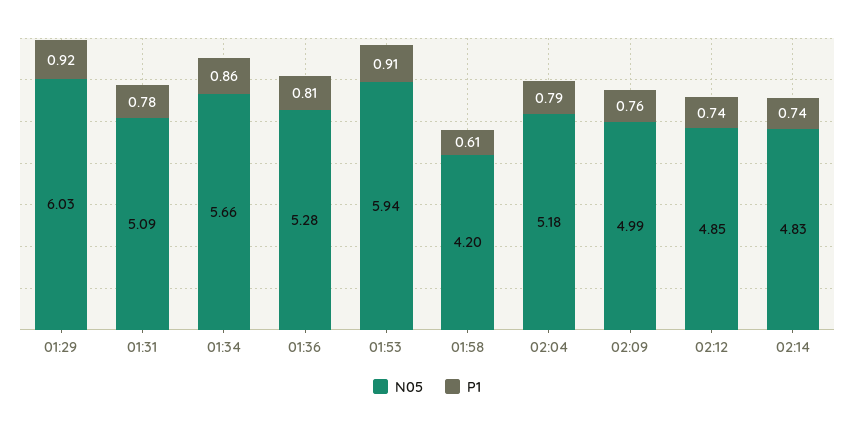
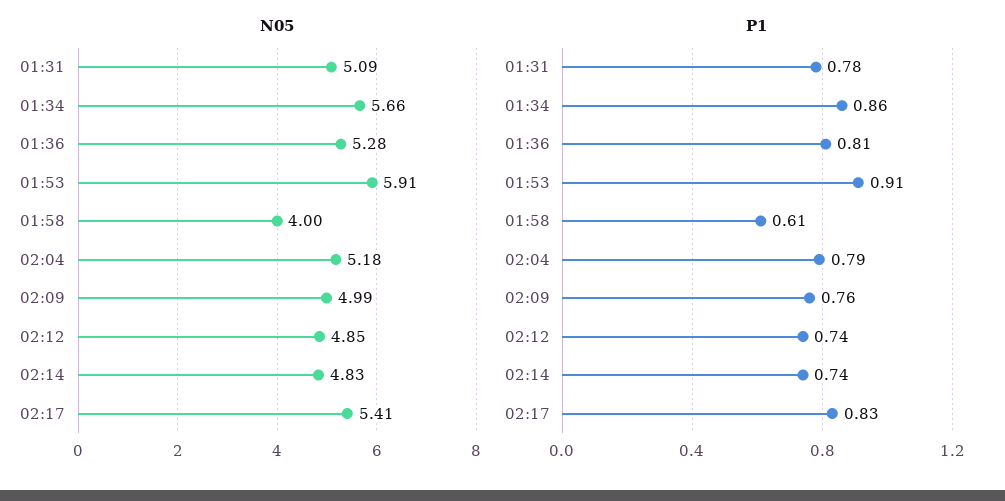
N05, 01:29: 6.03 -> none
P1, 01:29: 0.92 -> none
N05, 01:53: 5.94 -> 5.91
N05, 01:58: 4.2 -> 4
N05, 02:17: none -> 5.41
P1, 02:17: none -> 0.83

